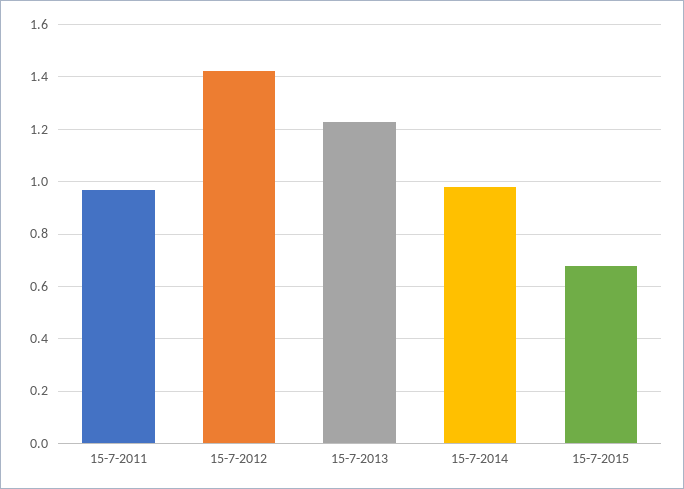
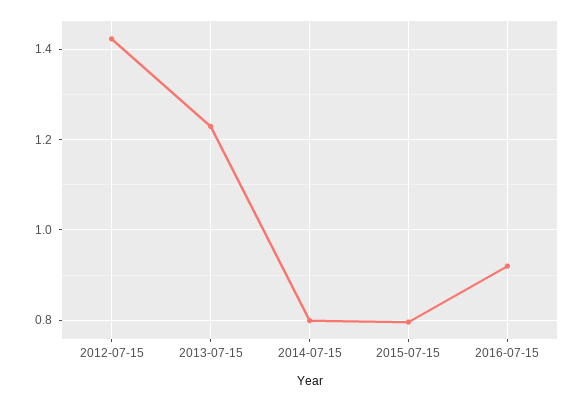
15-7-2011: 0.975 -> none
15-7-2014: 0.975 -> 0.8
15-7-2015: 0.675 -> 0.8
2016-07-15: none -> 0.92

